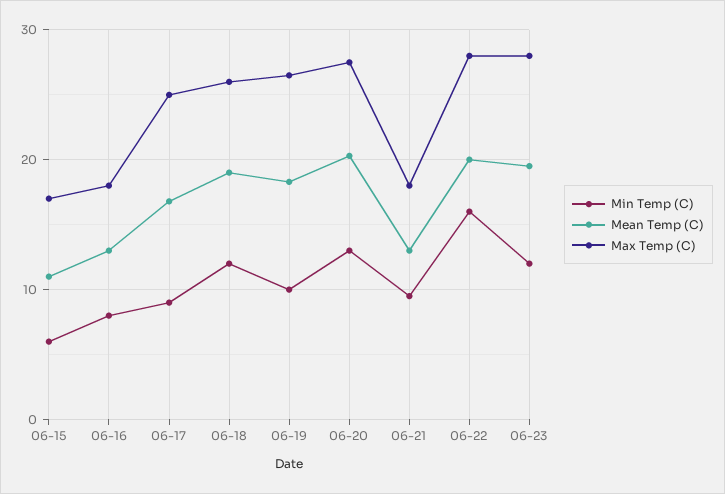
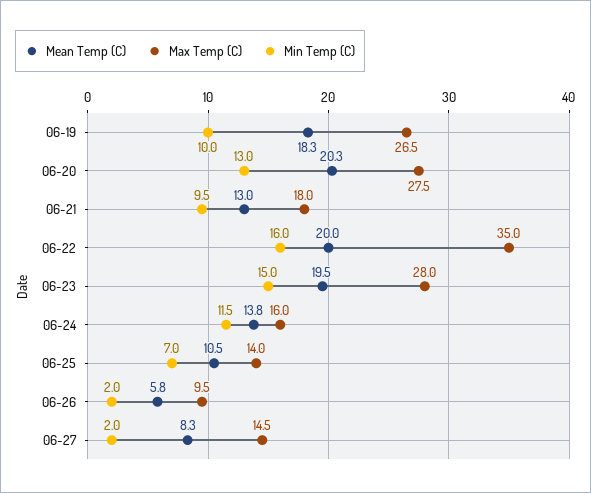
Min Temp (C), 06-15: 6 -> none
Mean Temp (C), 06-15: 11 -> none
Max Temp (C), 06-15: 17 -> none
Min Temp (C), 06-16: 8 -> none
Mean Temp (C), 06-16: 13 -> none
Max Temp (C), 06-16: 18 -> none
Min Temp (C), 06-17: 9 -> none
Mean Temp (C), 06-17: 17 -> none
Max Temp (C), 06-17: 25 -> none
Min Temp (C), 06-18: 12 -> none
Mean Temp (C), 06-18: 19 -> none
Max Temp (C), 06-18: 26 -> none
Max Temp (C), 06-22: 28 -> 35
Min Temp (C), 06-23: 12 -> 15
Mean Temp (C), 06-24: none -> 13.8
Max Temp (C), 06-24: none -> 16
Min Temp (C), 06-24: none -> 11.5
Mean Temp (C), 06-25: none -> 10.5
Max Temp (C), 06-25: none -> 14
Min Temp (C), 06-25: none -> 7
Mean Temp (C), 06-26: none -> 5.8
Max Temp (C), 06-26: none -> 9.5
Min Temp (C), 06-26: none -> 2
Mean Temp (C), 06-27: none -> 8.3
Max Temp (C), 06-27: none -> 14.5
Min Temp (C), 06-27: none -> 2

